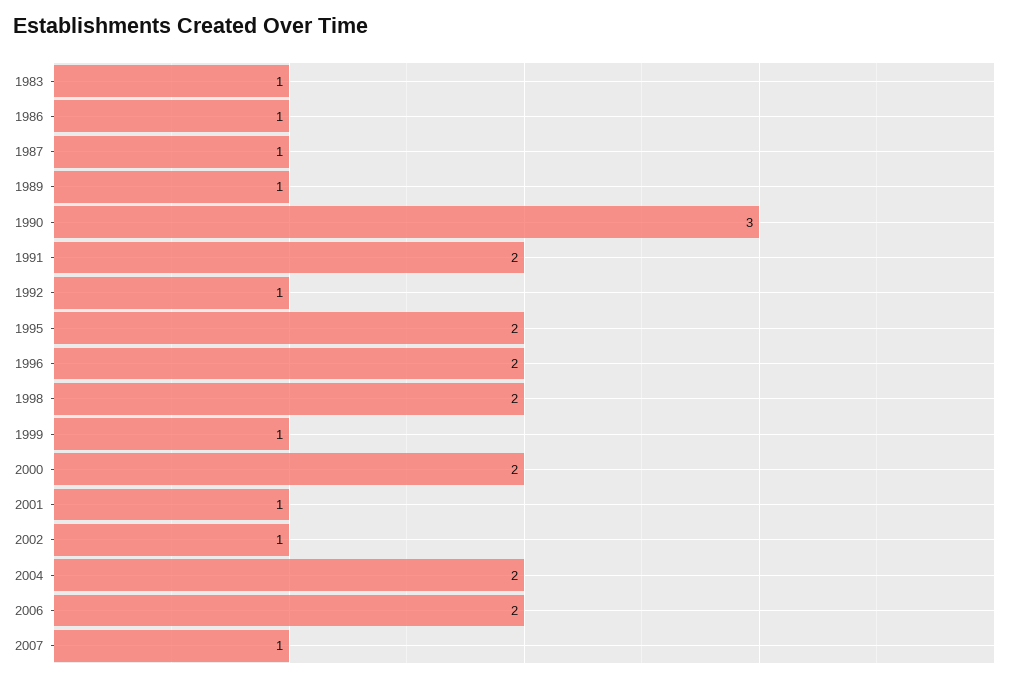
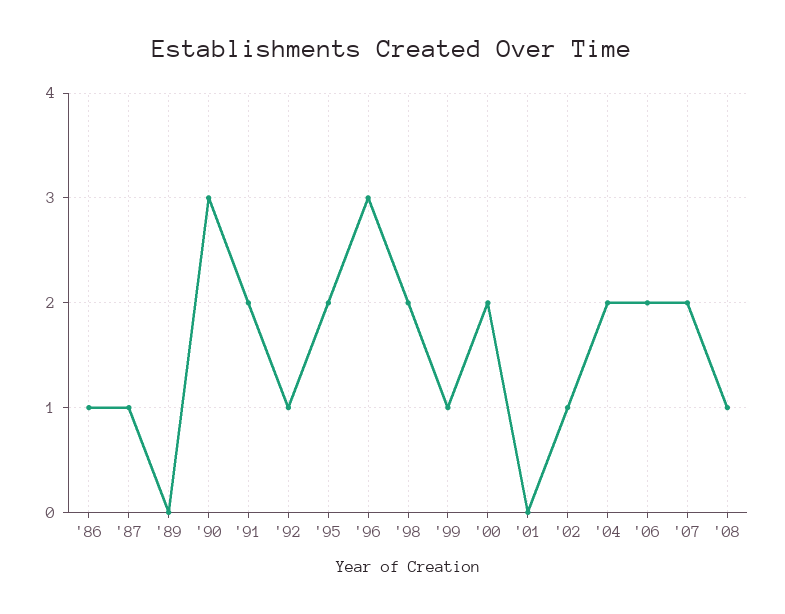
1983: 1 -> none
1989: 1 -> 0
1996: 2 -> 3
2001: 1 -> 0
2007: 1 -> 2
'08: none -> 1

